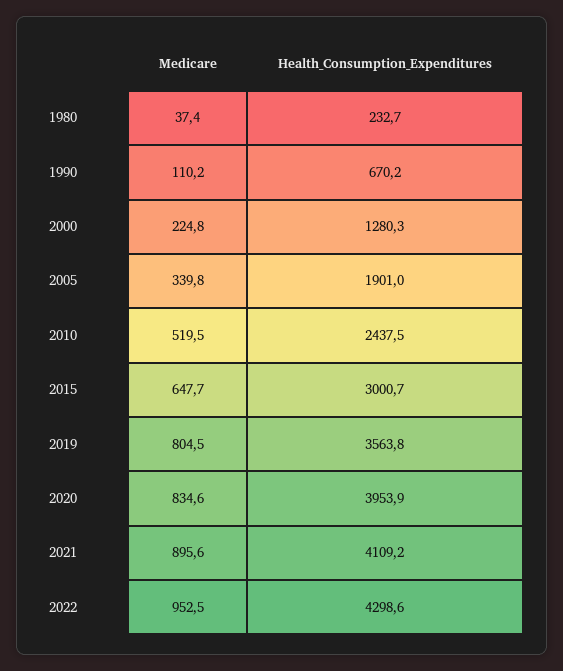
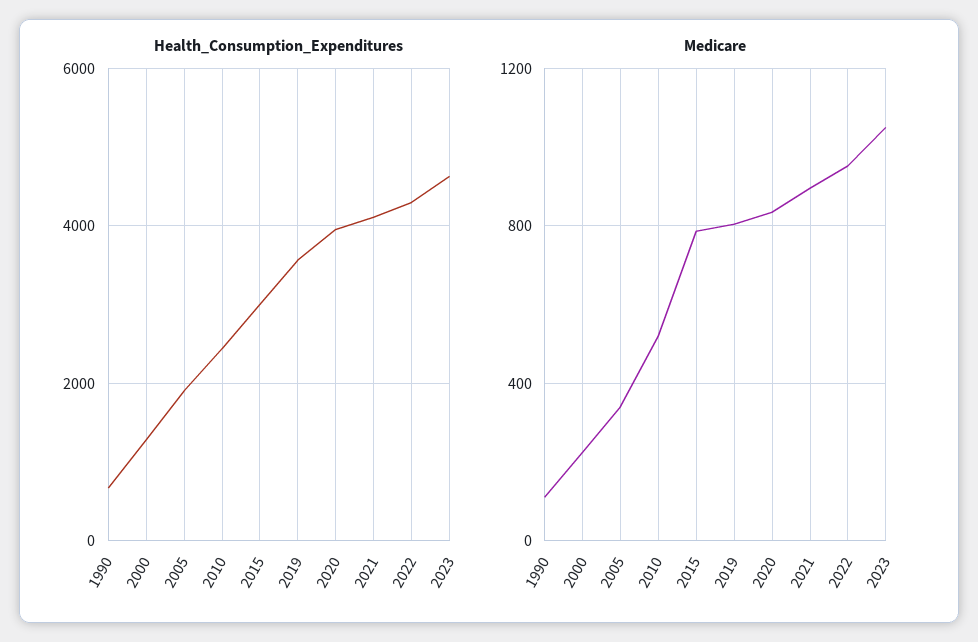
Medicare, 1980: 37.4 -> none
Health_Consumption_Expenditures, 1980: 232.7 -> none
Medicare, 2015: 647.7 -> 800
Health_Consumption_Expenditures, 2023: none -> 4600
Medicare, 2023: none -> 1050

